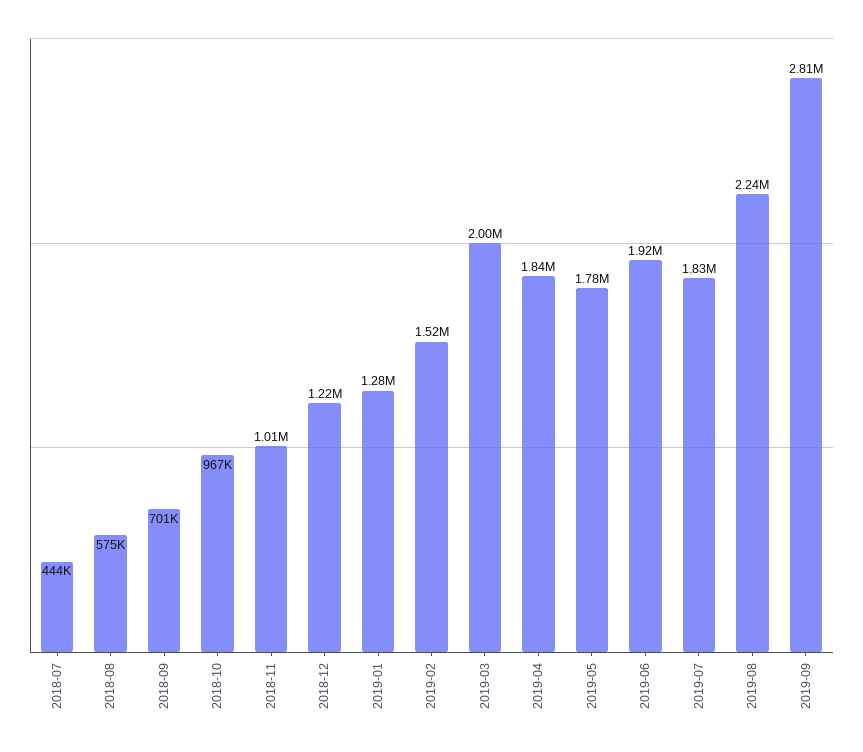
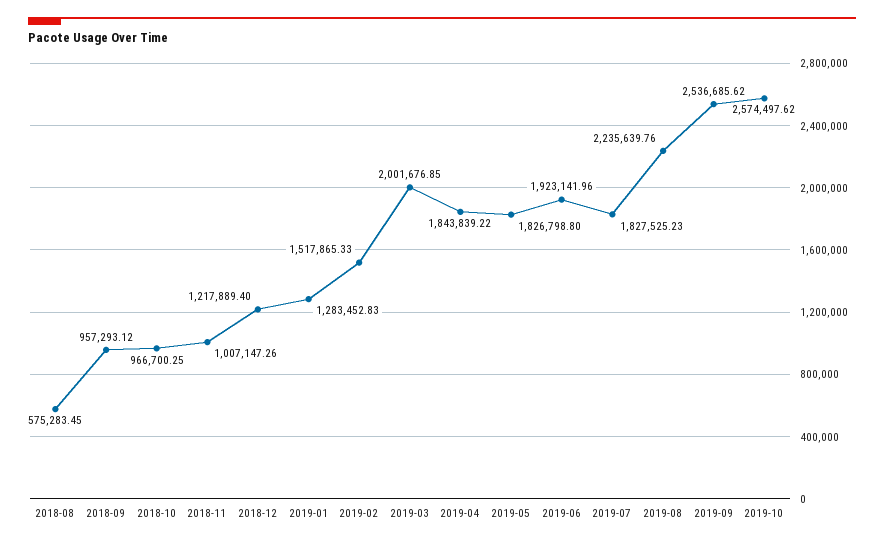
2018-07: 444000 -> none
2018-09: 701000 -> 957293.12
2019-05: 1780000 -> 1826798.8
2019-09: 2810000 -> 2536685.62
2019-10: none -> 2574497.62

